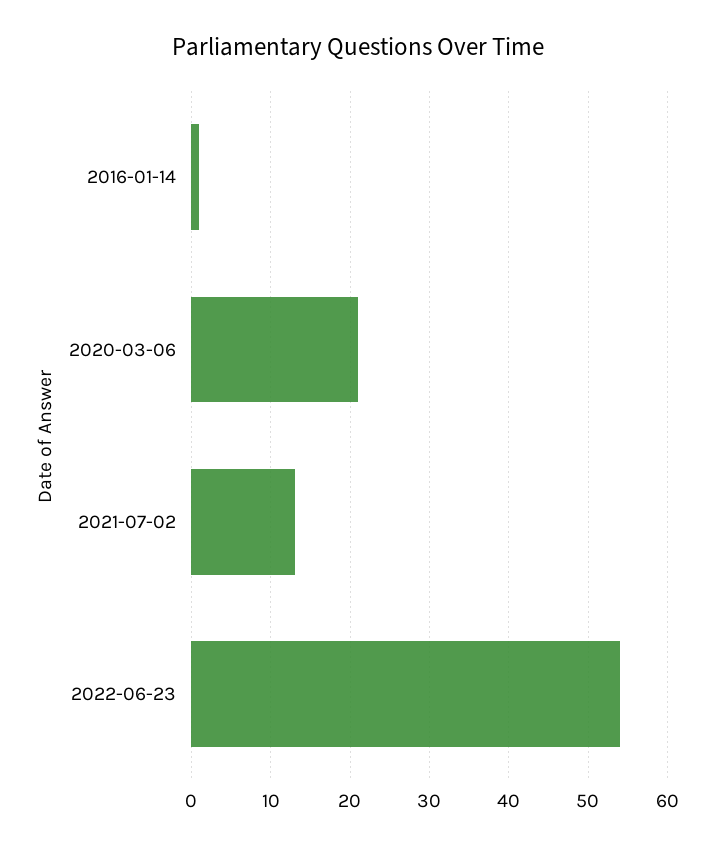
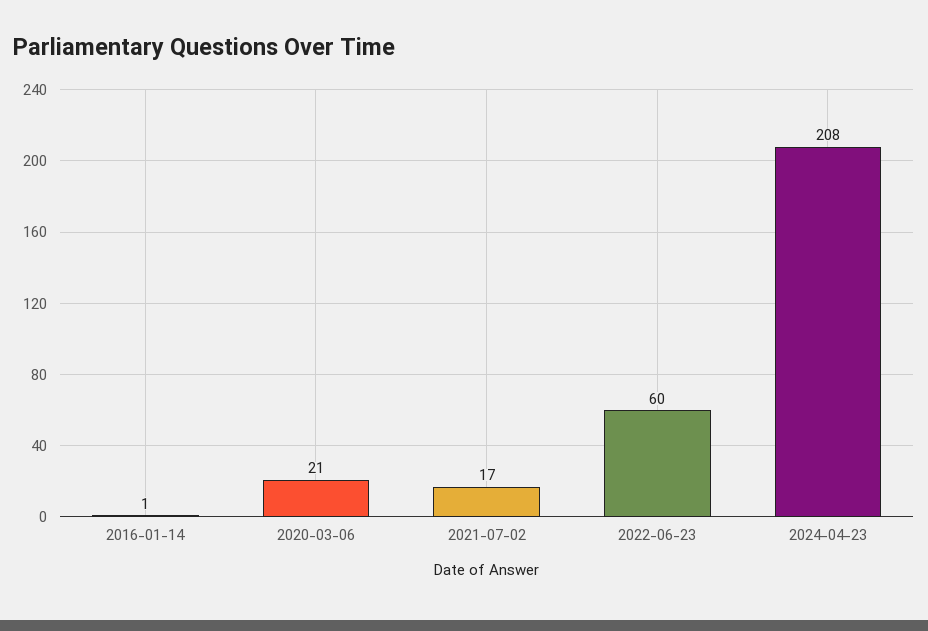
2021-07-02: 13 -> 17
2022-06-23: 54 -> 60
2024-04-23: none -> 208

